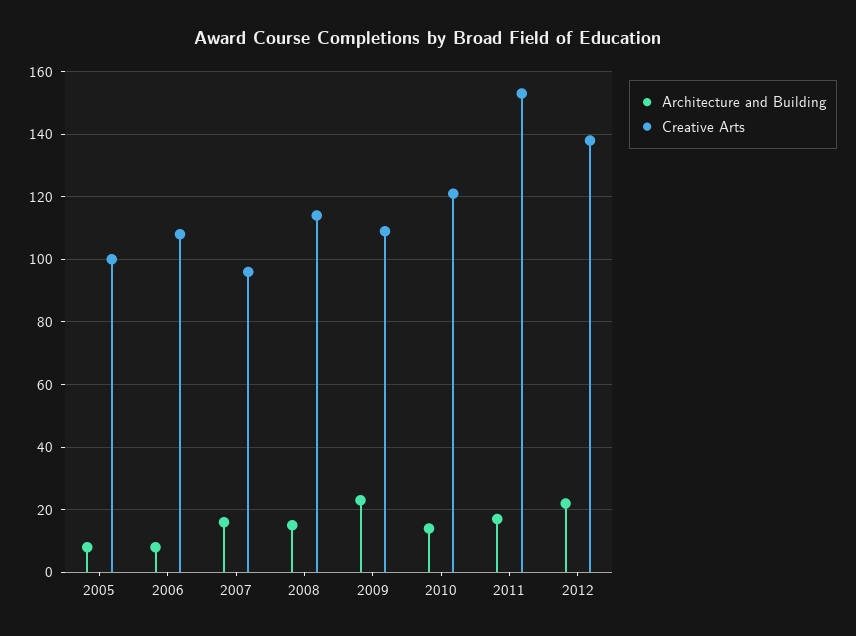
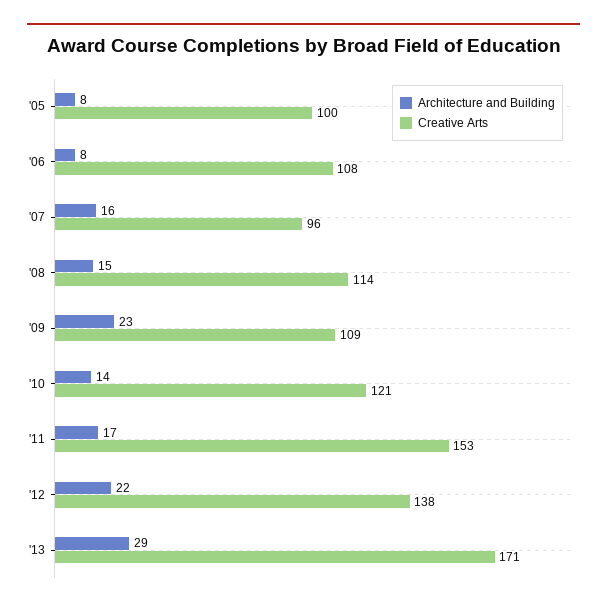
Architecture and Building, '13: none -> 29
Creative Arts, '13: none -> 171

